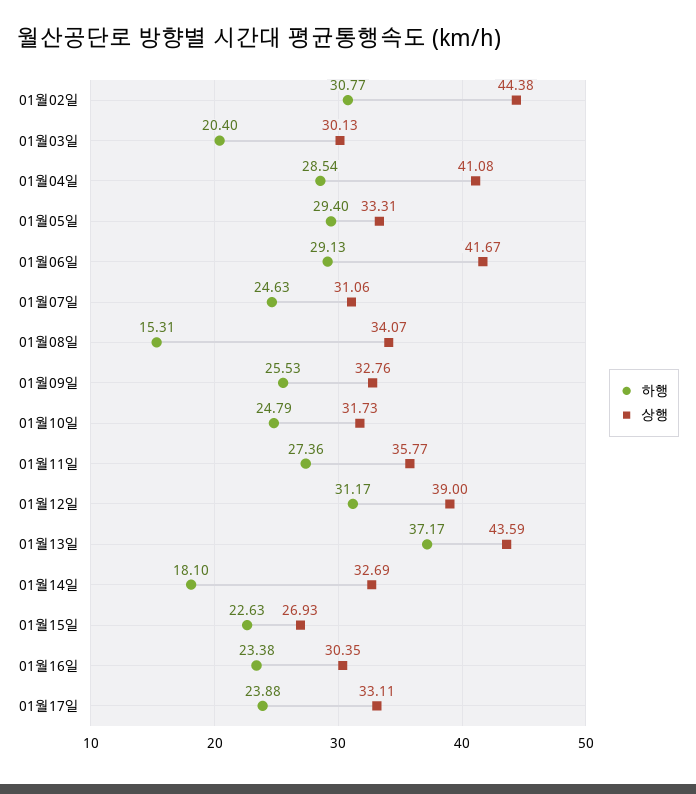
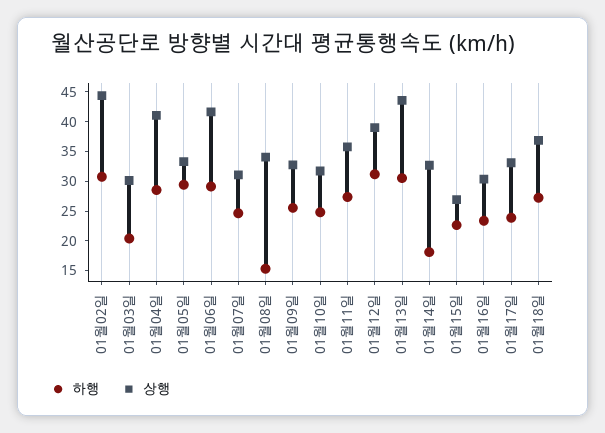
하행, 01월13일: 37.17 -> 30
하행, 01월18일: none -> 27.5
상행, 01월18일: none -> 37.5

